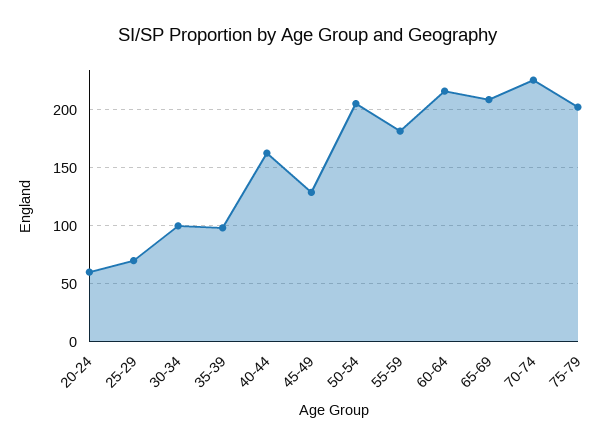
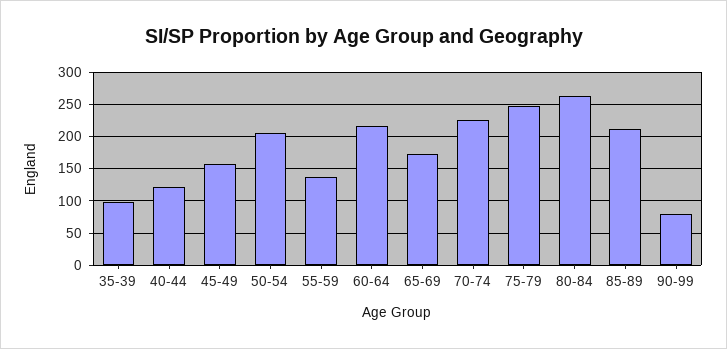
20-24: 60 -> none
25-29: 70 -> none
30-34: 100 -> none
40-44: 160 -> 120
45-49: 130 -> 160
55-59: 180 -> 140
65-69: 210 -> 170
75-79: 200 -> 250
80-84: none -> 260
85-89: none -> 210
90-99: none -> 80

